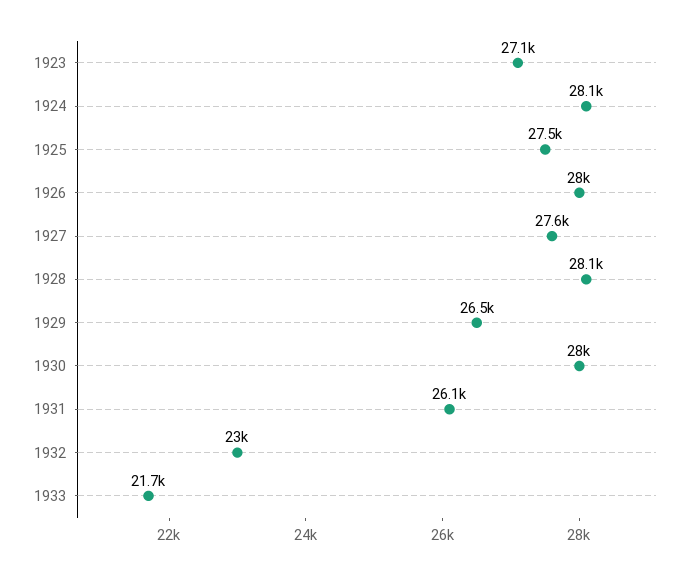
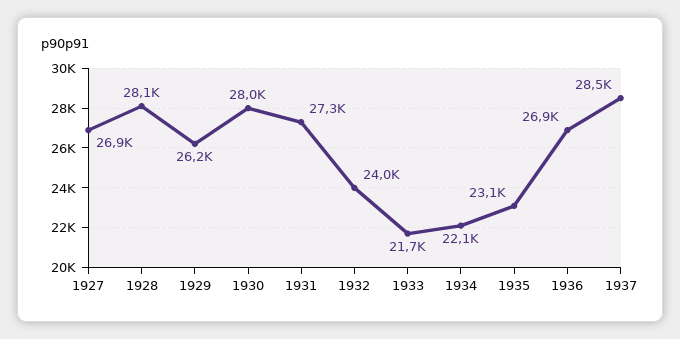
1923: 27100 -> none
1924: 28100 -> none
1925: 27500 -> none
1926: 28000 -> none
1927: 27600 -> 26900
1929: 26500 -> 26200
1931: 26100 -> 27300
1932: 23000 -> 24000
1934: none -> 22100
1935: none -> 23100
1936: none -> 26900
1937: none -> 28500

